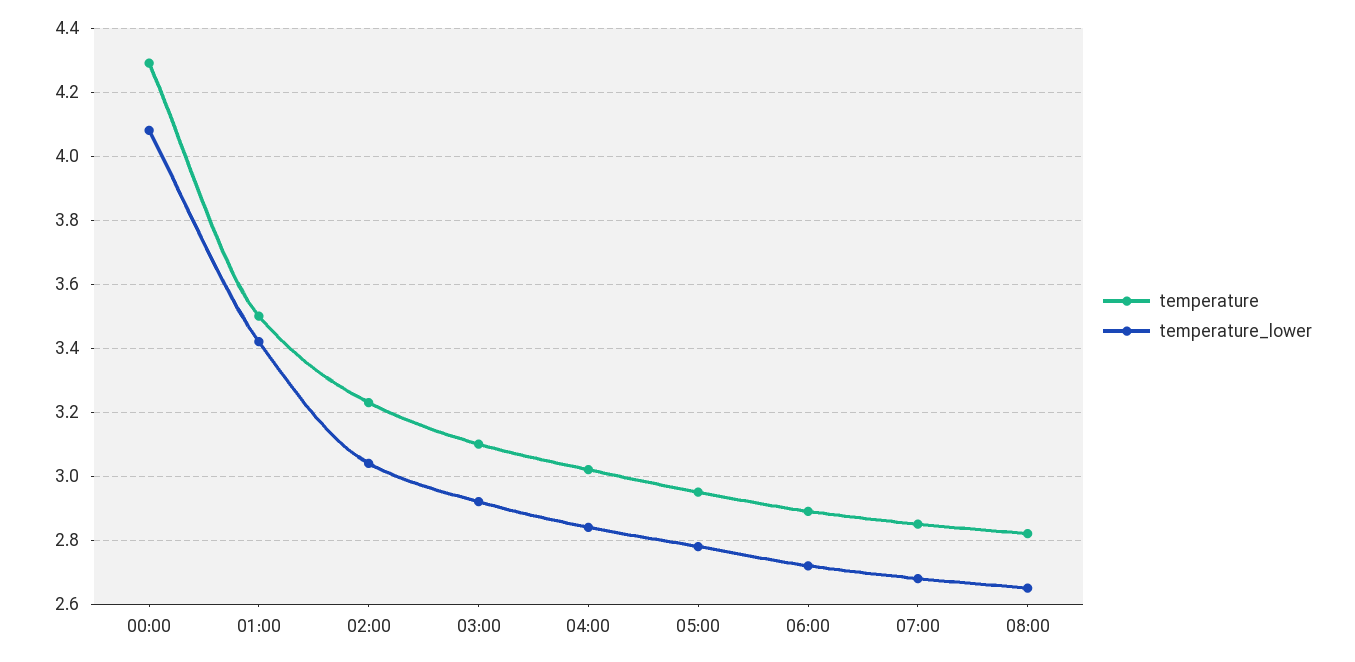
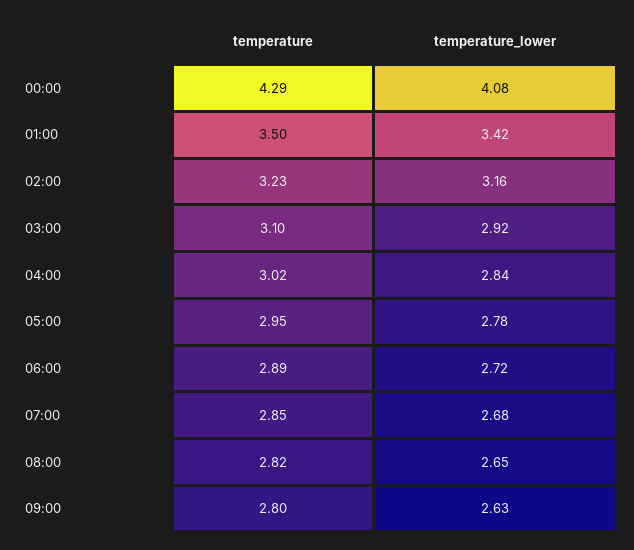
temperature_lower, 02:00: 3.05 -> 3.16
temperature, 09:00: none -> 2.8
temperature_lower, 09:00: none -> 2.63

